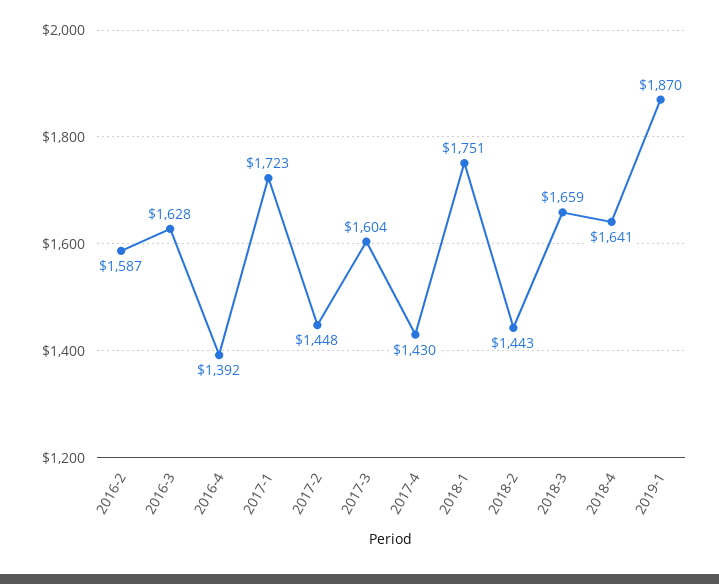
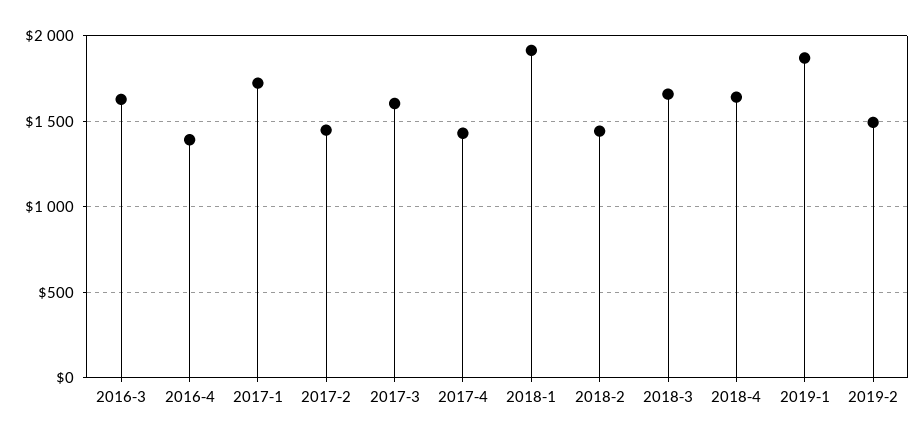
2016-2: 1587 -> none
2018-1: 1751 -> 1900
2019-2: none -> 1500

